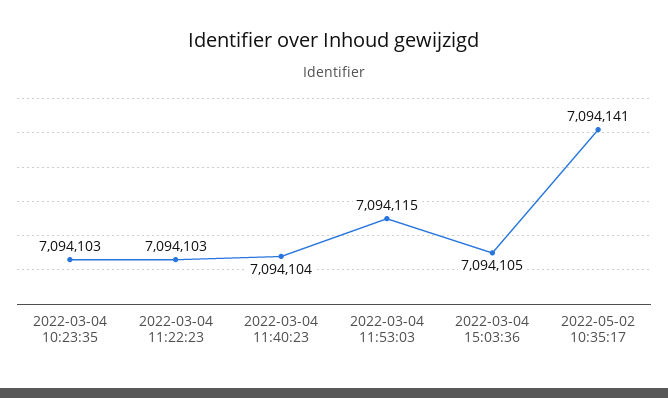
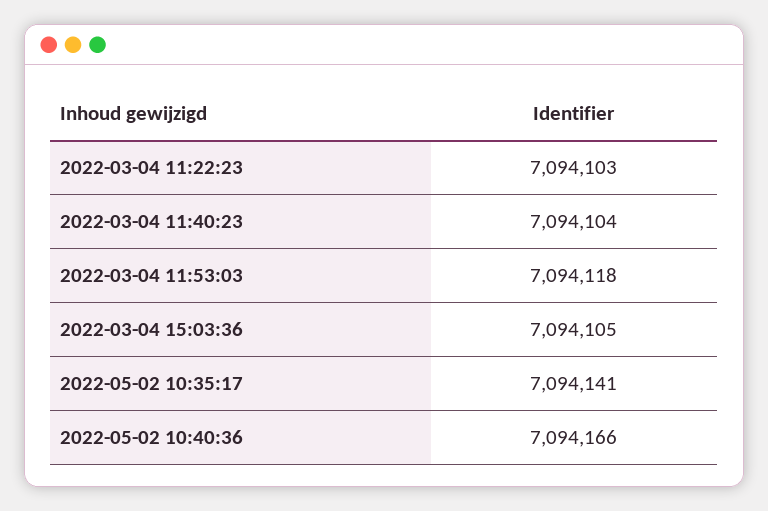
2022-03-04 10:23:35: 7094103 -> none
2022-03-04 11:53:03: 7094115 -> 7094118
2022-05-02 10:40:36: none -> 7094166

